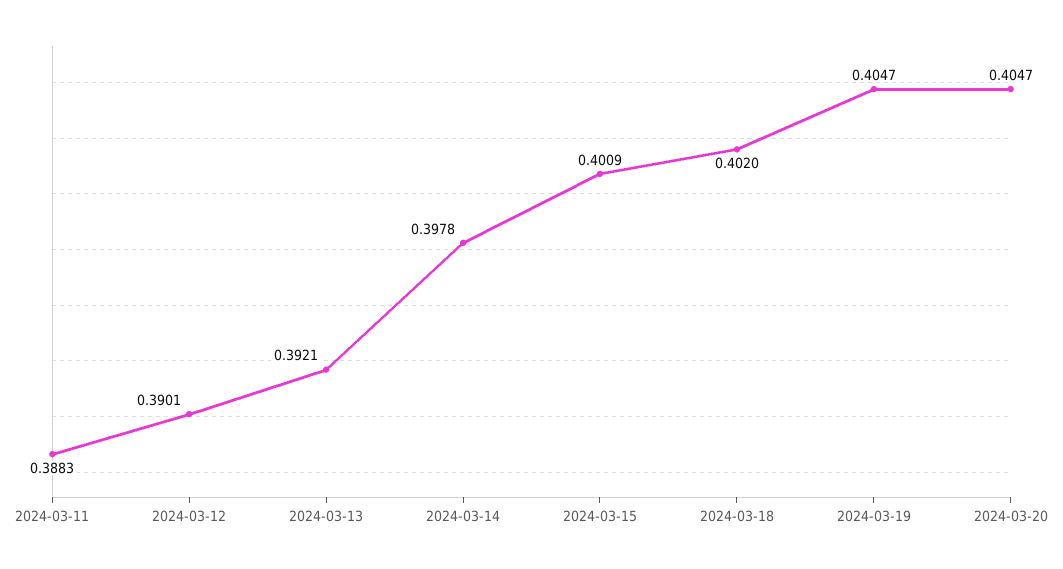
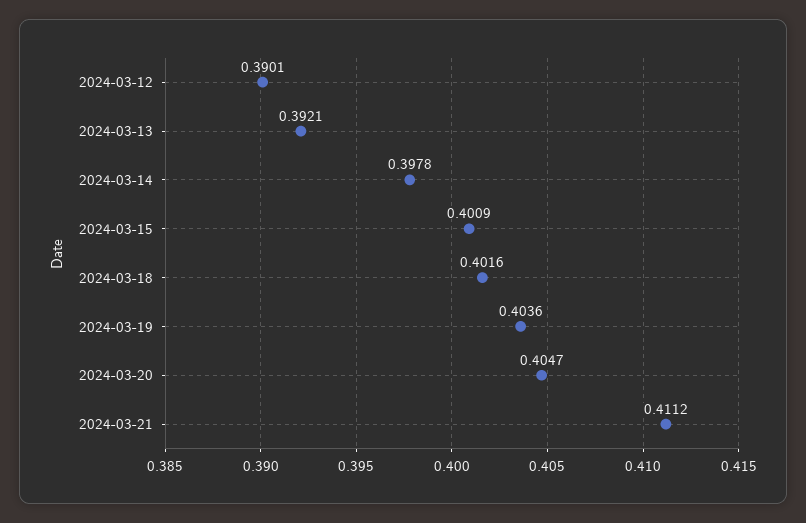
2024-03-11: 0.3883 -> none
2024-03-18: 0.402 -> 0.4016
2024-03-19: 0.4047 -> 0.4036
2024-03-21: none -> 0.4112

